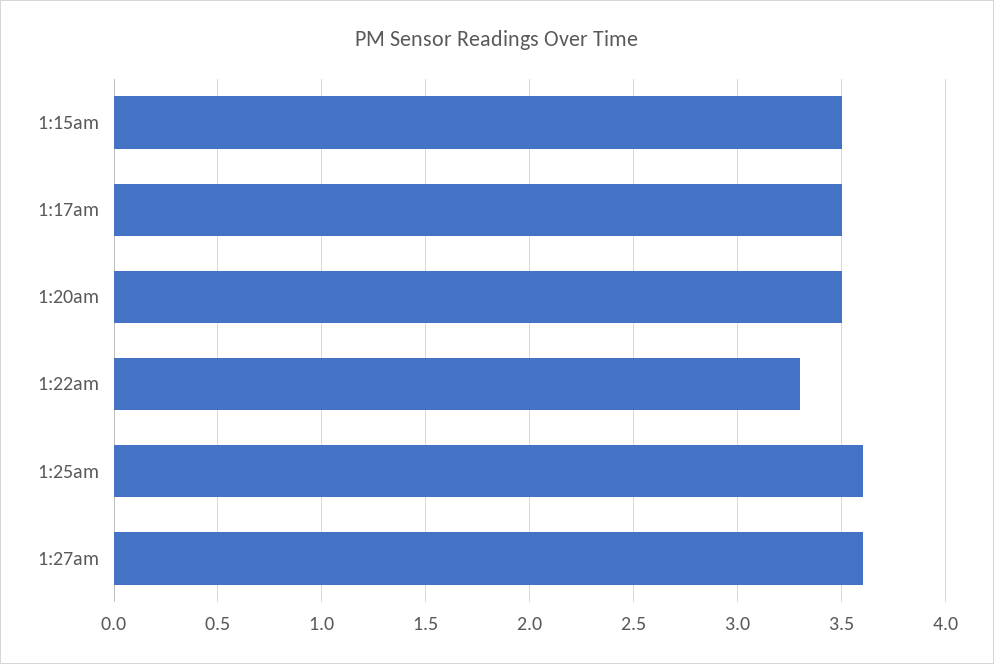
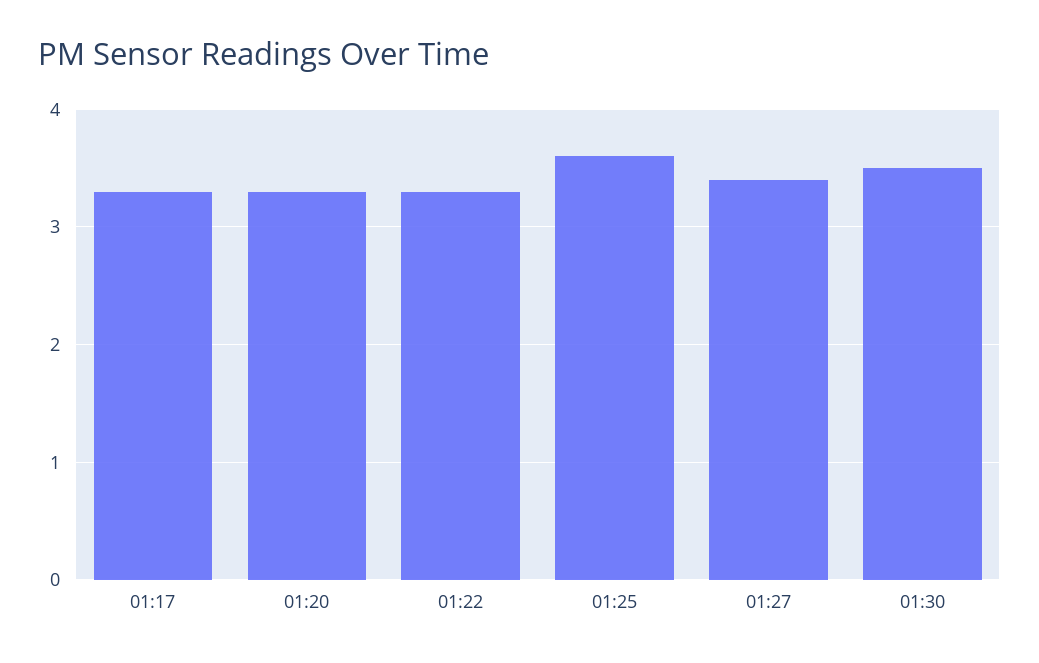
1:15am: 3.5 -> none
1:17am: 3.5 -> 3.3
1:20am: 3.5 -> 3.3
1:27am: 3.6 -> 3.4
01:30: none -> 3.5

